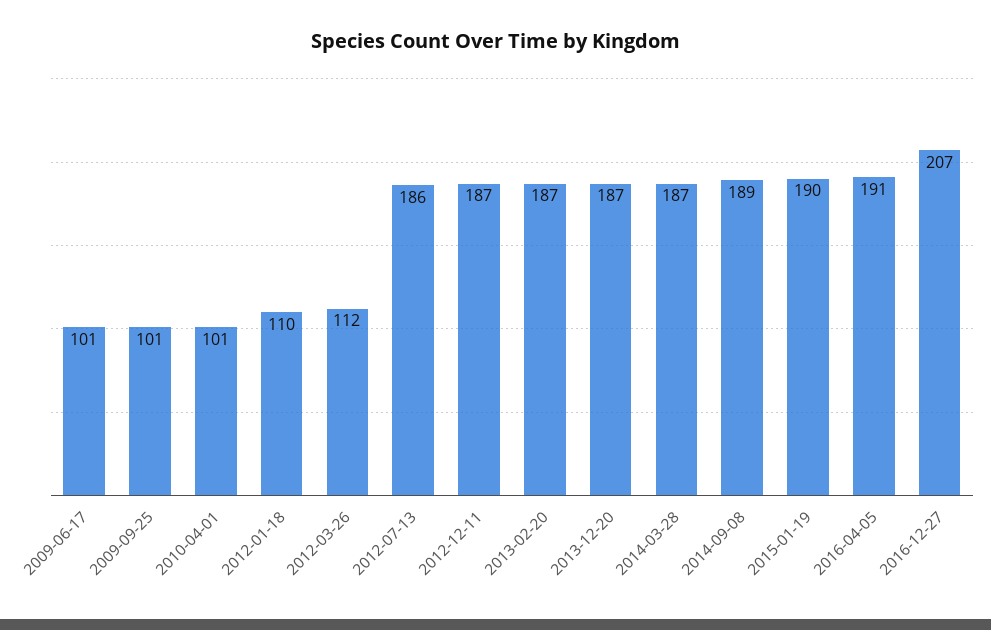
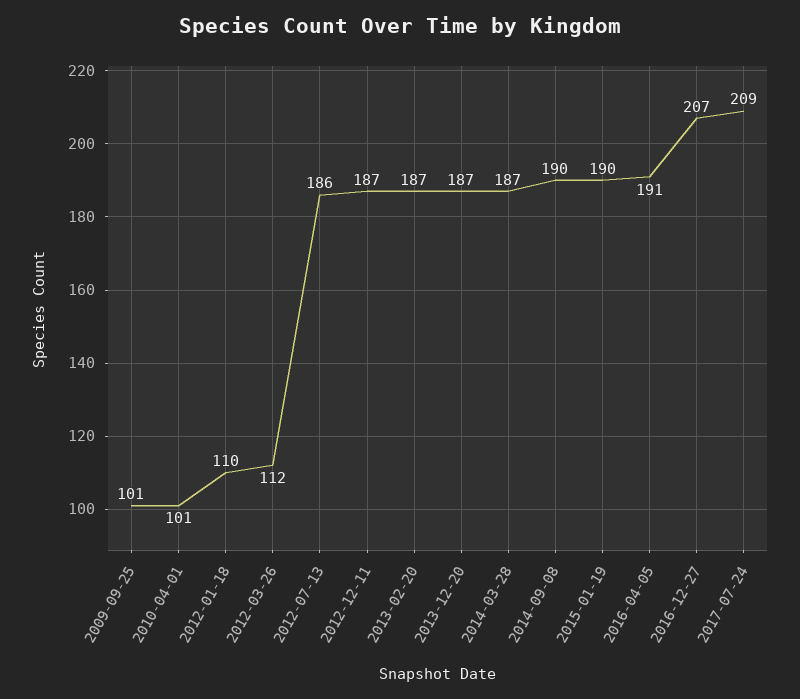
2009-06-17: 101 -> none
2014-09-08: 189 -> 190
2017-07-24: none -> 209

